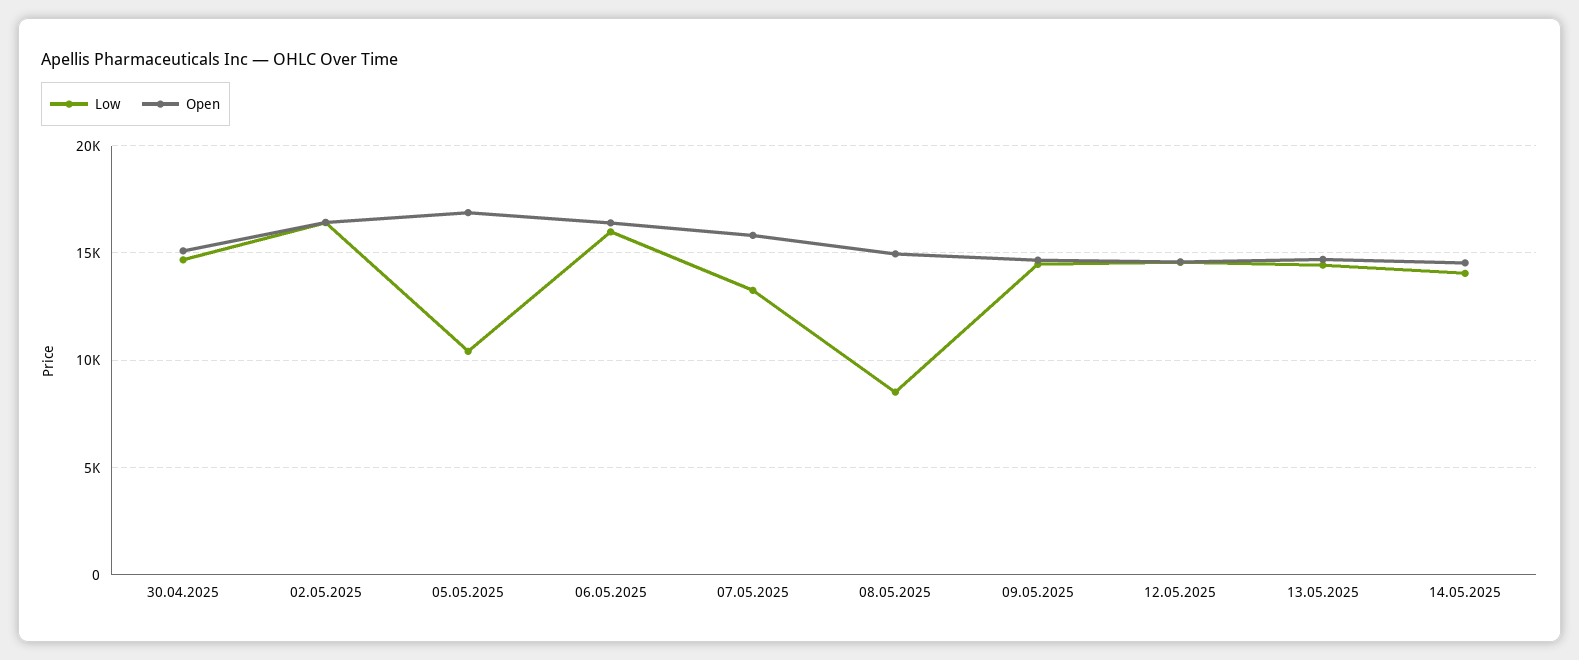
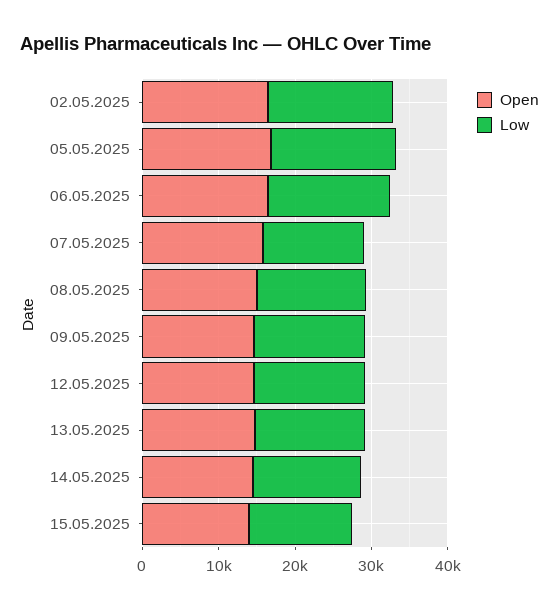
Low, 30.04.2025: 14500 -> none
Open, 30.04.2025: 15000 -> none
Low, 05.05.2025: 10500 -> 16000
Low, 08.05.2025: 8500 -> 14000
Open, 15.05.2025: none -> 14000
Low, 15.05.2025: none -> 14000

